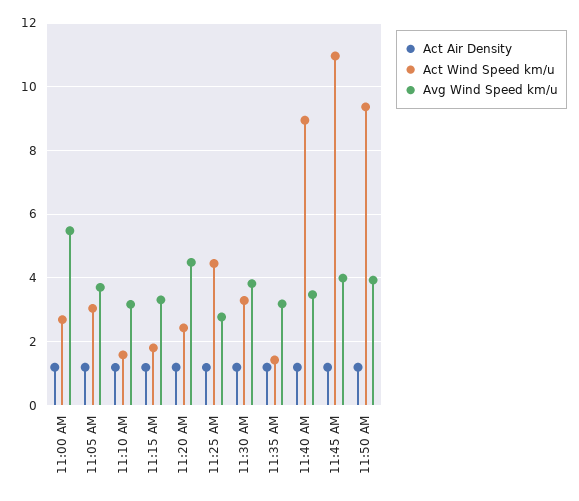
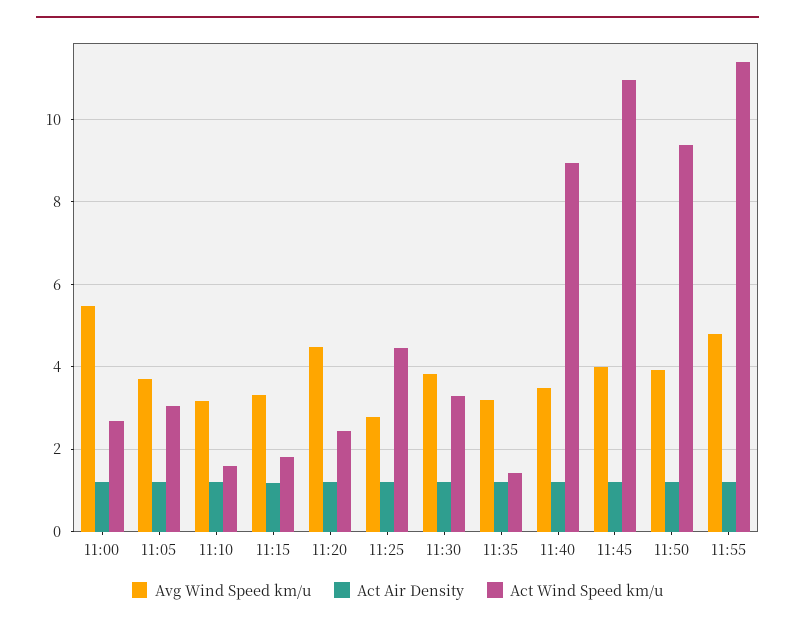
Avg Wind Speed km/u, 11:55: none -> 4.8
Act Air Density, 11:55: none -> 1.2
Act Wind Speed km/u, 11:55: none -> 11.4

